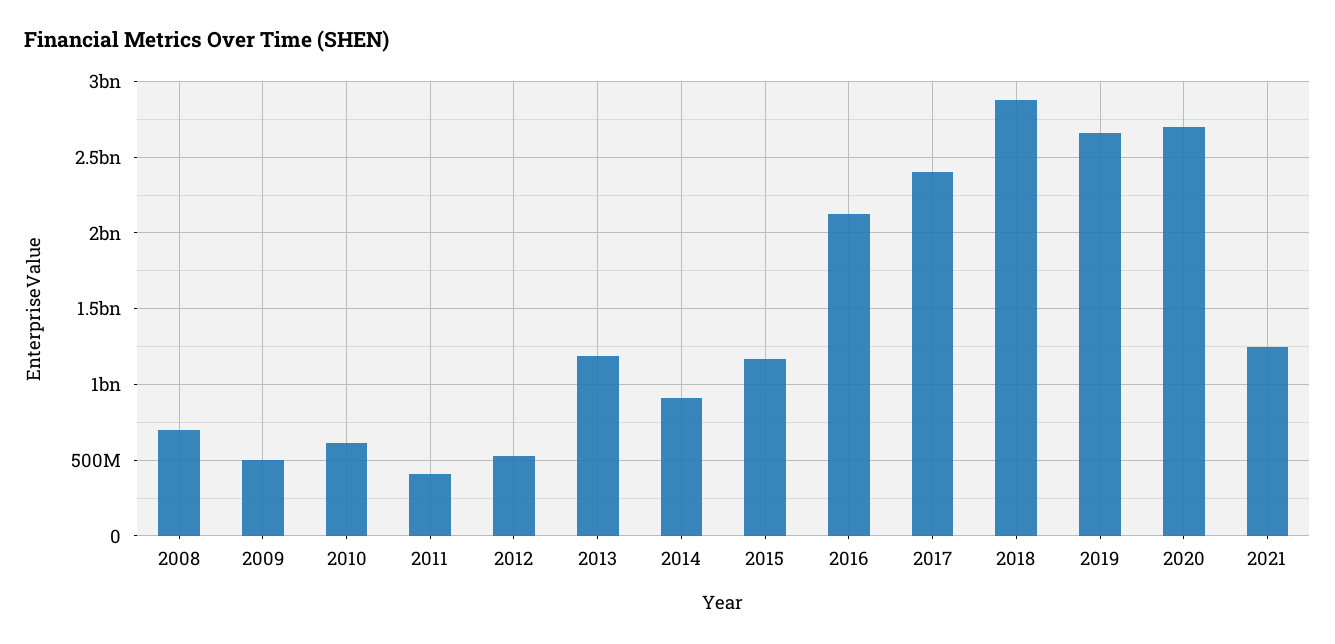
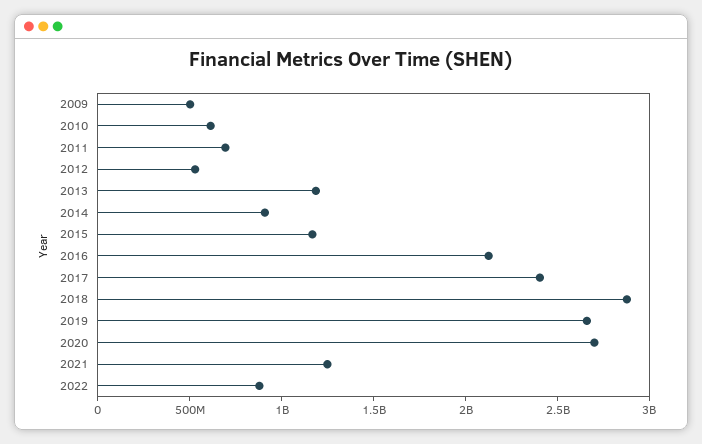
2008: 700000000 -> none
2011: 400000000 -> 700000000
2022: none -> 900000000

